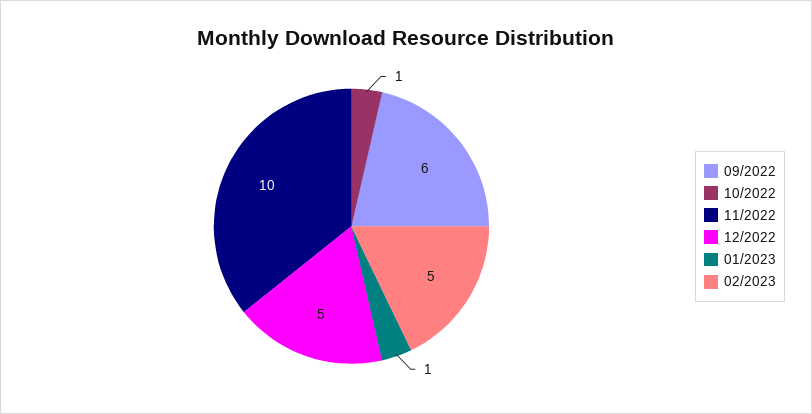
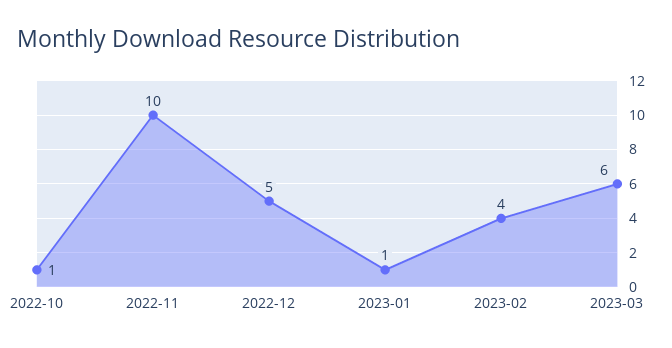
09/2022: 6 -> none
02/2023: 5 -> 4
2023-03: none -> 6

